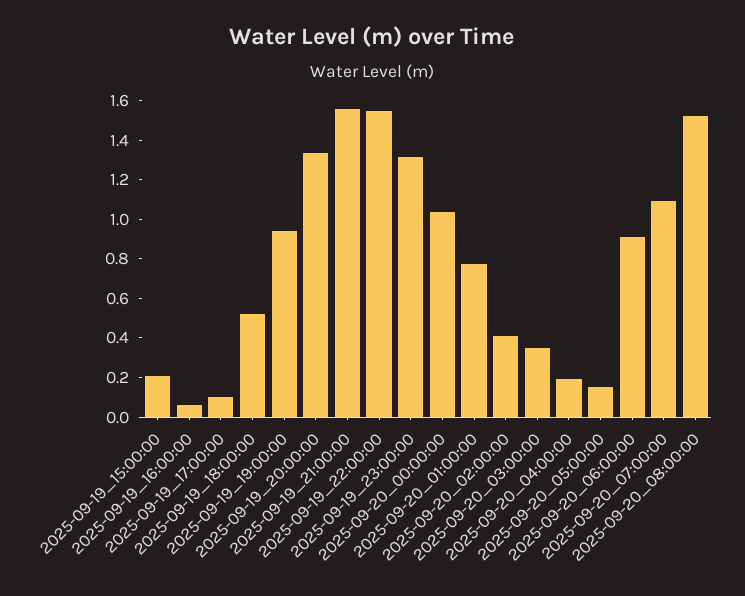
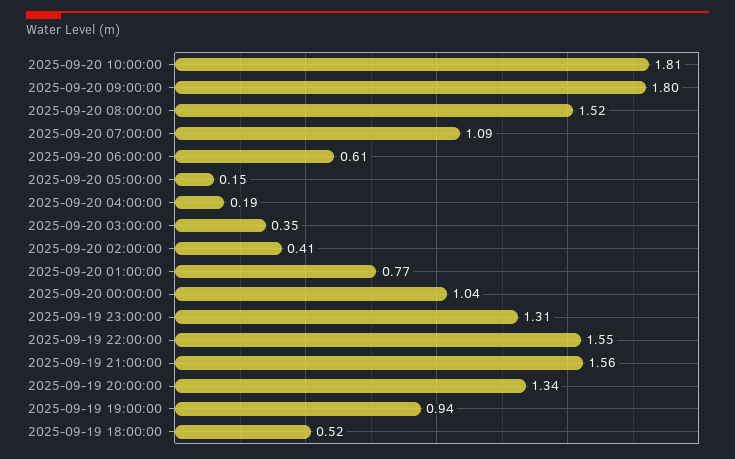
2025-09-19_15:00:00: 0.2 -> none
2025-09-19_16:00:00: 0.05 -> none
2025-09-19_17:00:00: 0.1 -> none
2025-09-20_06:00:00: 0.9 -> 0.61
2025-09-20 10:00:00: none -> 1.81
2025-09-20 09:00:00: none -> 1.8

